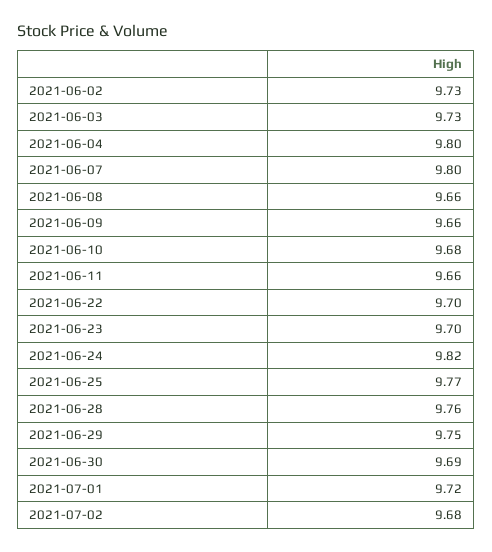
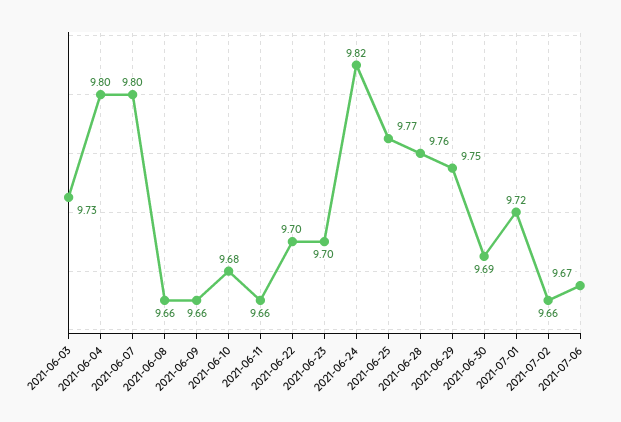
2021-06-02: 9.73 -> none
2021-07-02: 9.68 -> 9.66
2021-07-06: none -> 9.67

